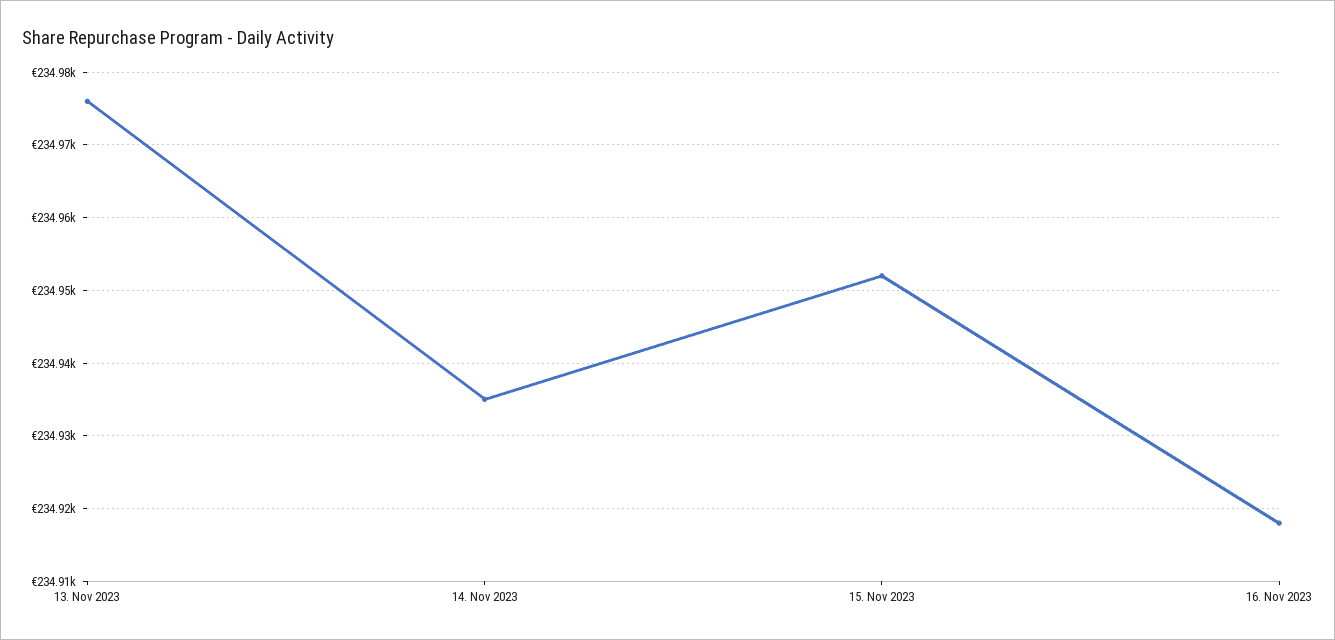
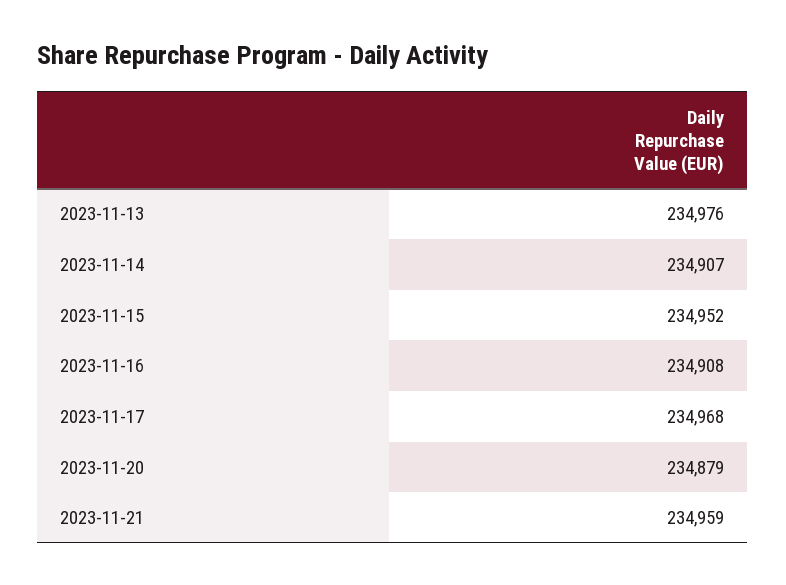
14. Nov 2023: 234935 -> 234907
16. Nov 2023: 234918 -> 234908
2023-11-17: none -> 234968
2023-11-20: none -> 234879
2023-11-21: none -> 234959

